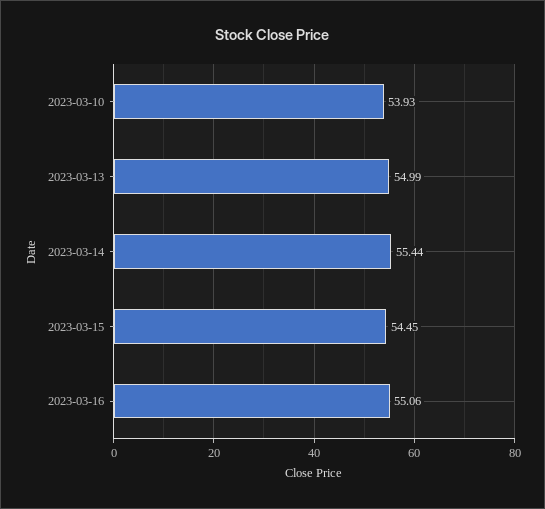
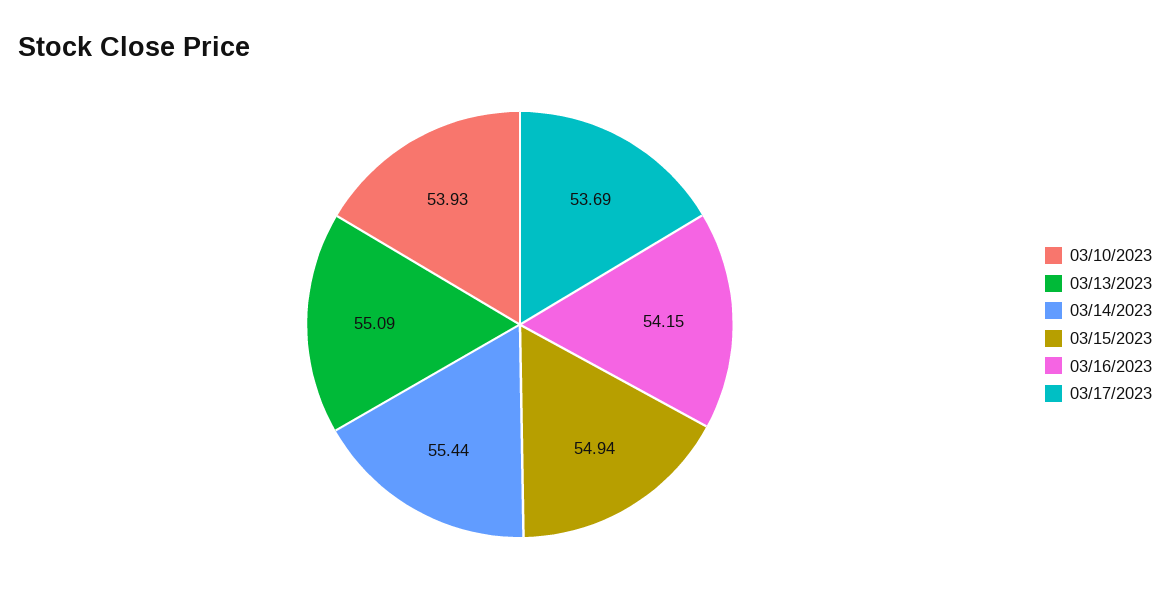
2023-03-13: 54.99 -> 55.09
2023-03-15: 54.45 -> 54.94
2023-03-16: 55.06 -> 54.15
03/17/2023: none -> 53.69

